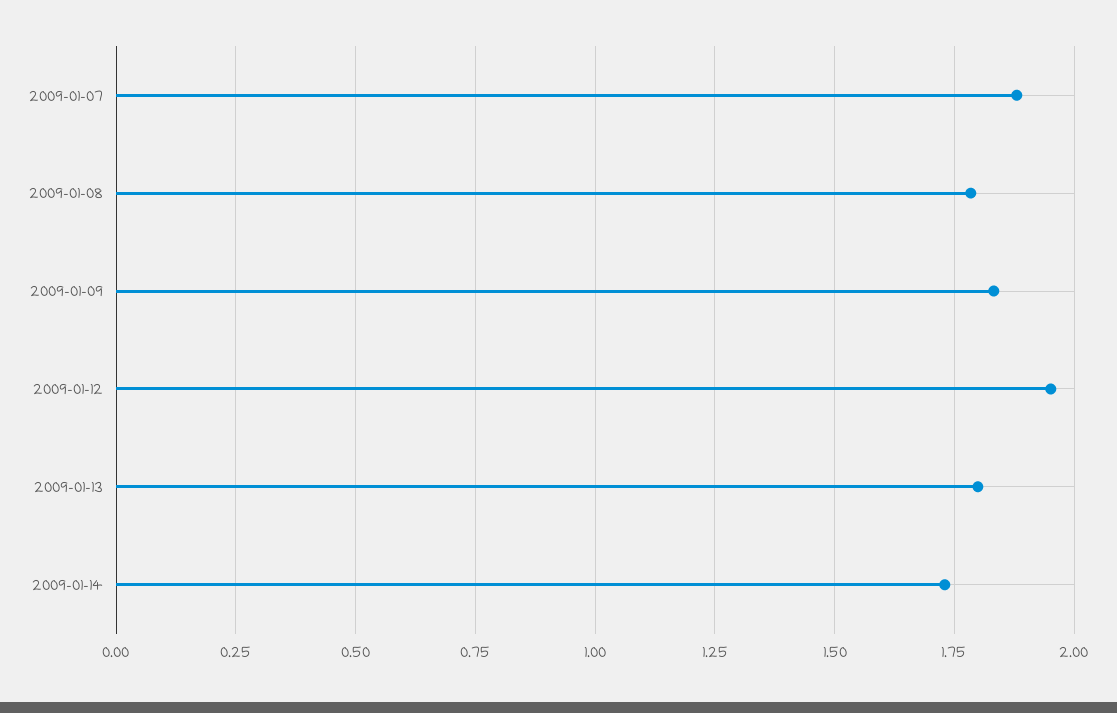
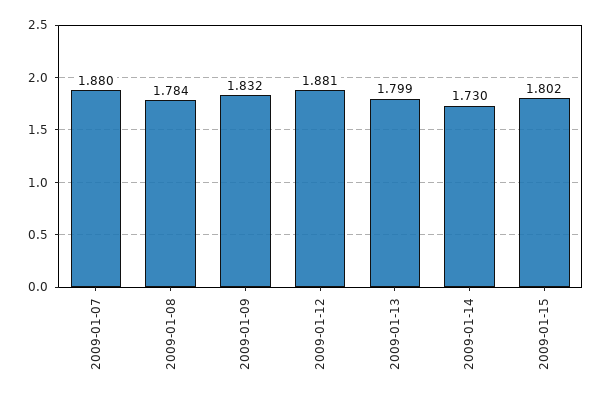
2009-01-12: 1.95 -> 1.881
2009-01-15: none -> 1.802

